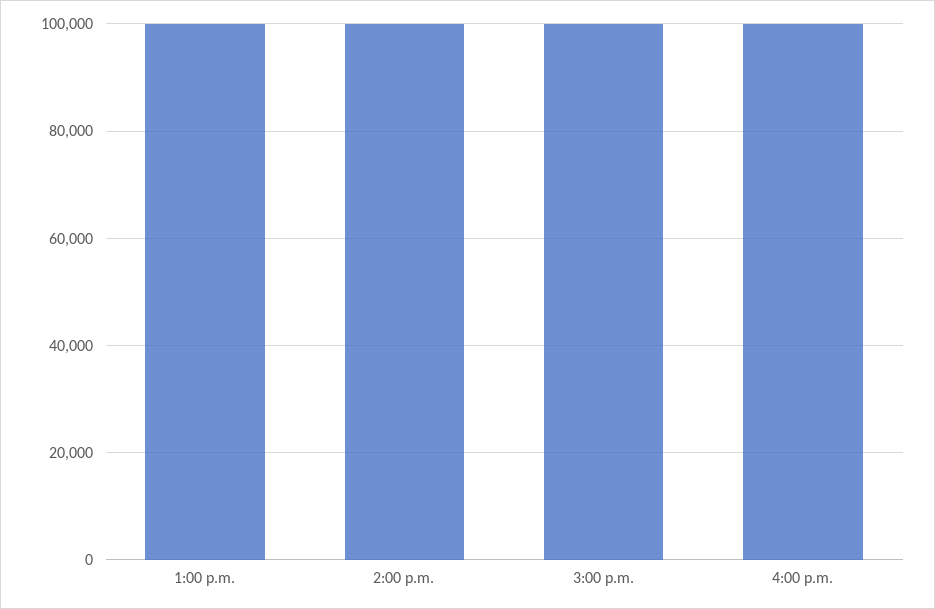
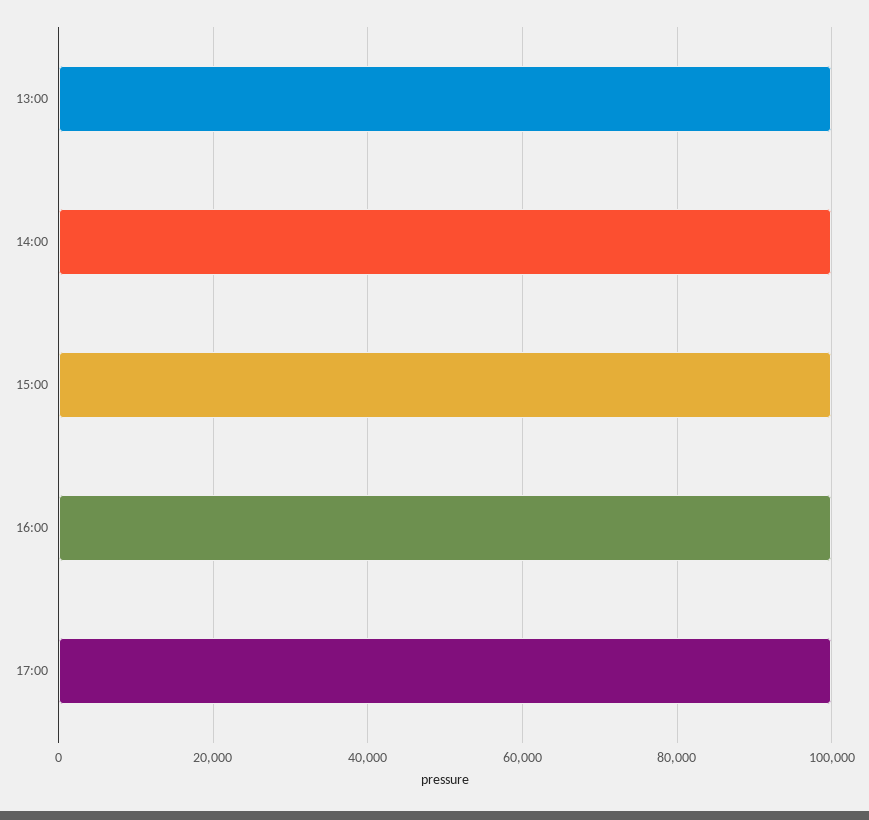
17:00: none -> 100000

